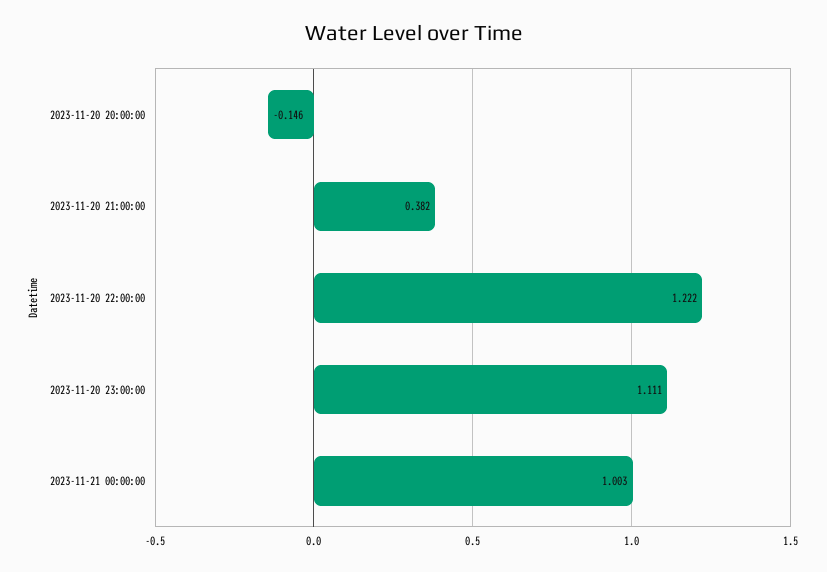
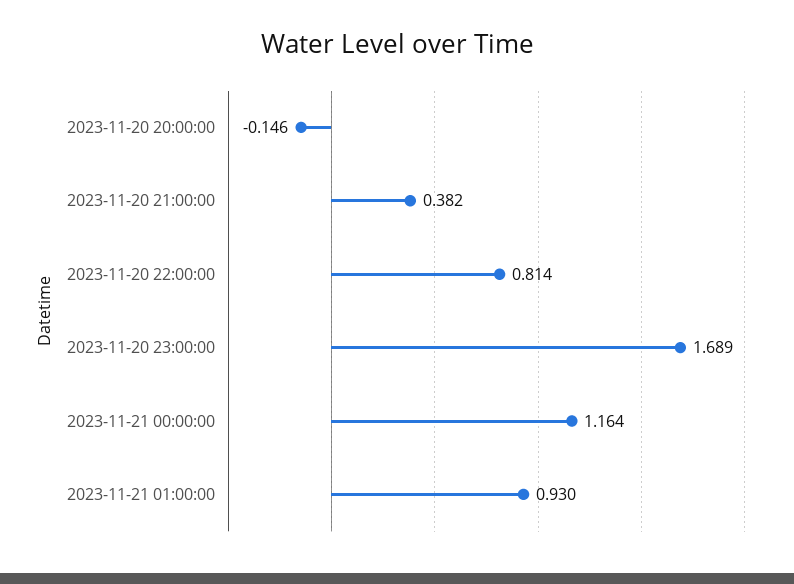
2023-11-20 22:00:00: 1.222 -> 0.814
2023-11-20 23:00:00: 1.111 -> 1.689
2023-11-21 00:00:00: 1.003 -> 1.164
2023-11-21 01:00:00: none -> 0.93

